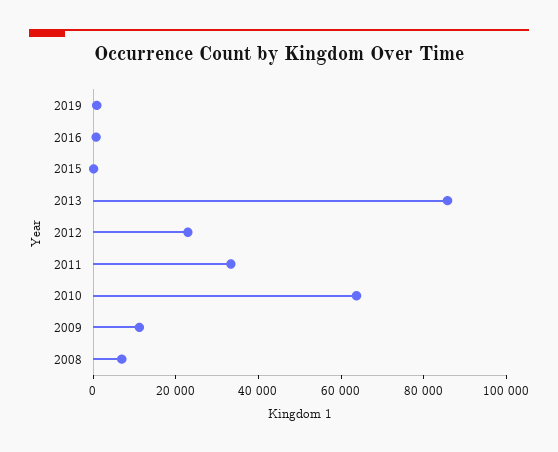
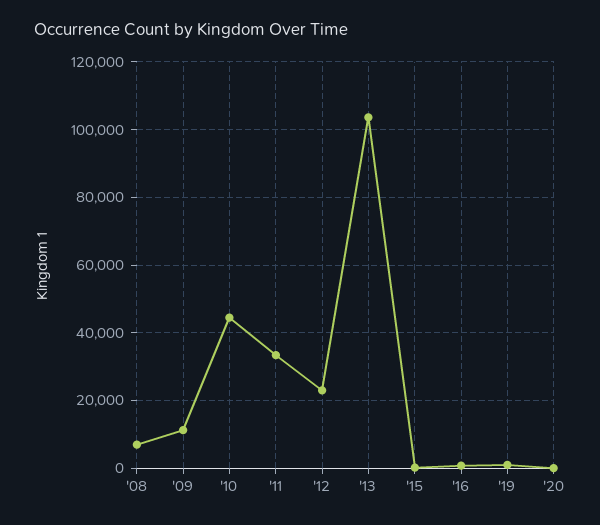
2013: 85000 -> 104000
2010: 65000 -> 44000
'20: none -> 0

